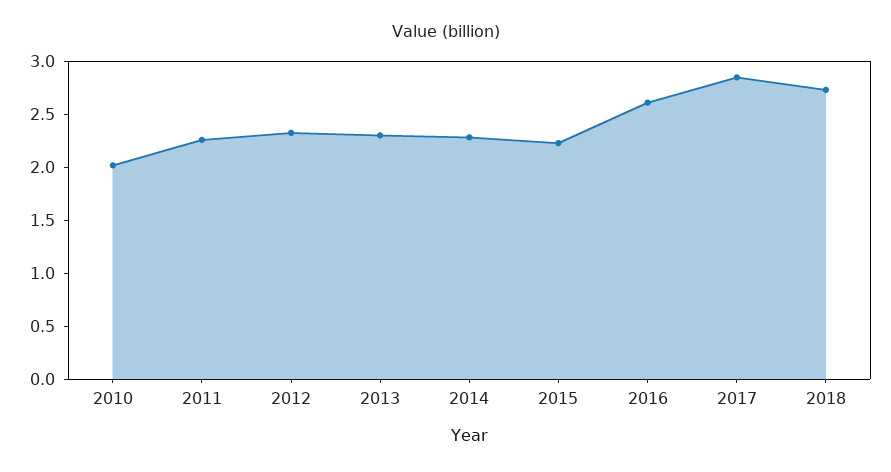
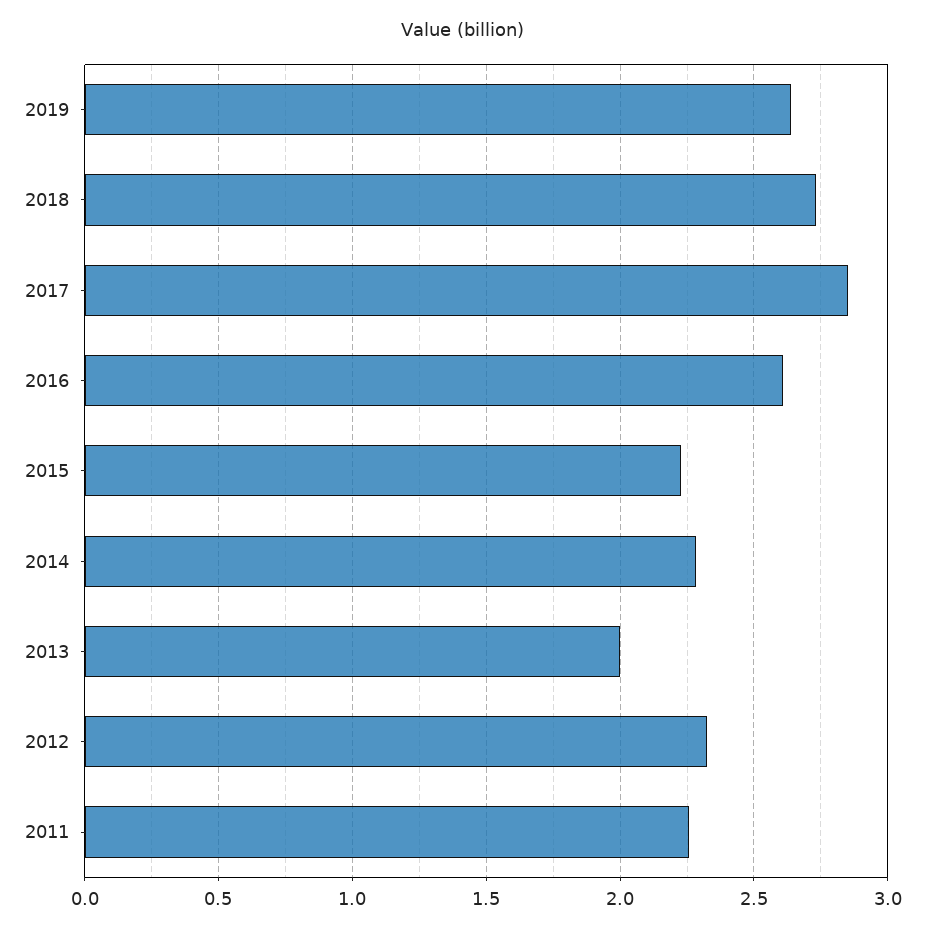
2010: 2 -> none
2013: 2.3 -> 2
2019: none -> 2.65

